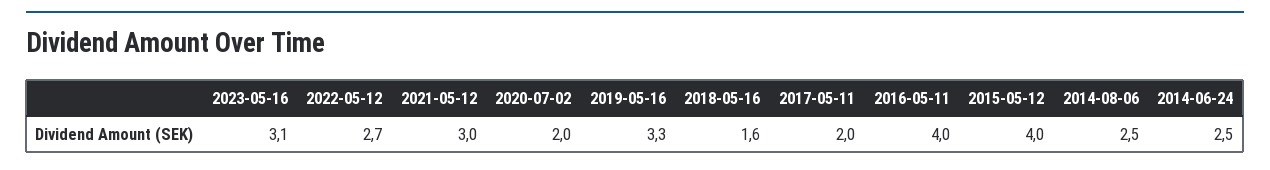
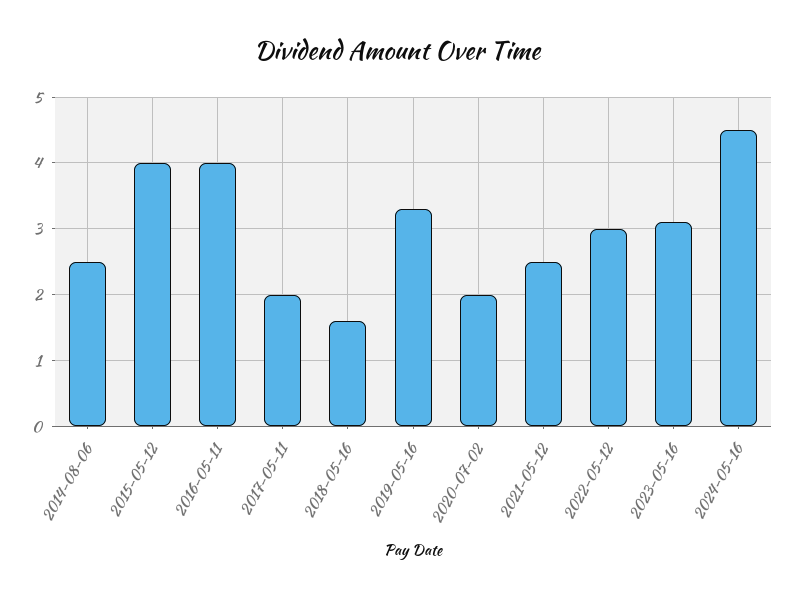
2022-05-12: 2.7 -> 3
2021-05-12: 3 -> 2.5
2014-06-24: 2.5 -> none
2024-05-16: none -> 4.5

